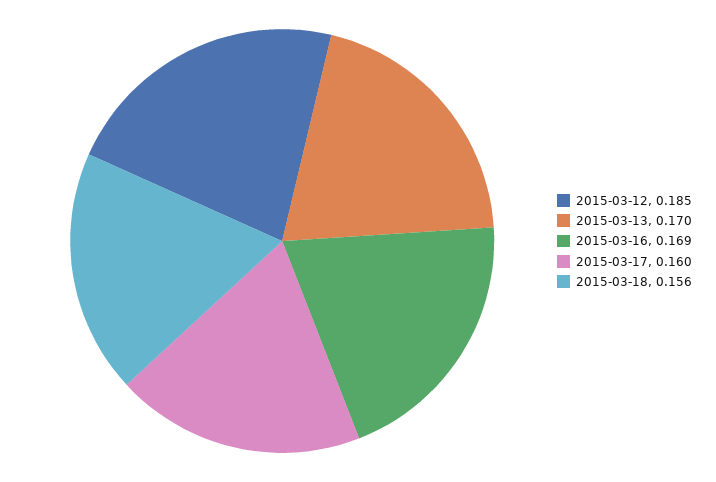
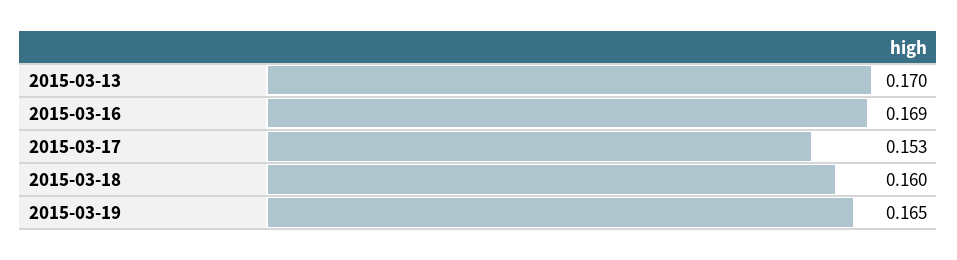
2015-03-12: 0.185 -> none
2015-03-17: 0.16 -> 0.153
2015-03-18: 0.156 -> 0.16
2015-03-19: none -> 0.165

